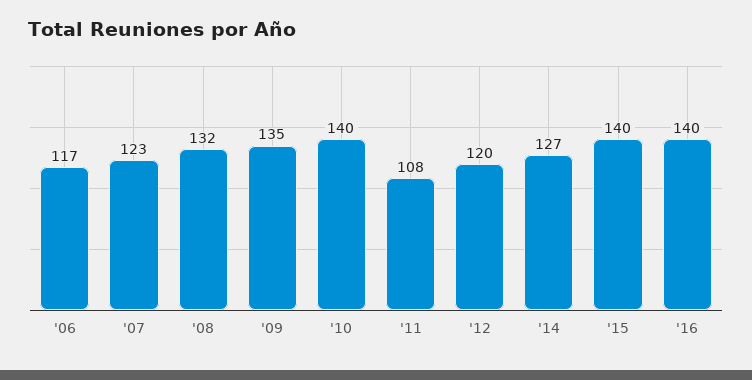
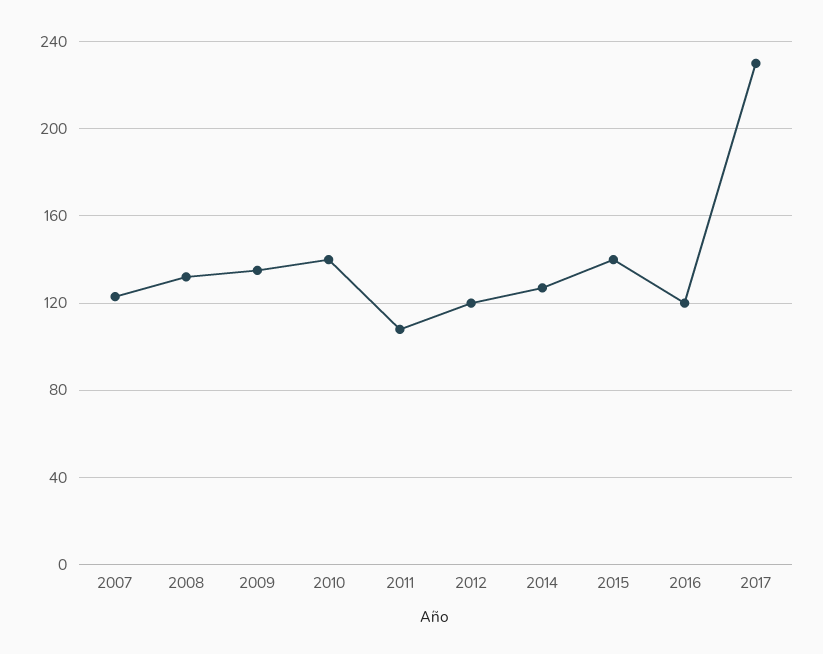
'06: 117 -> none
'16: 140 -> 120
2017: none -> 230

